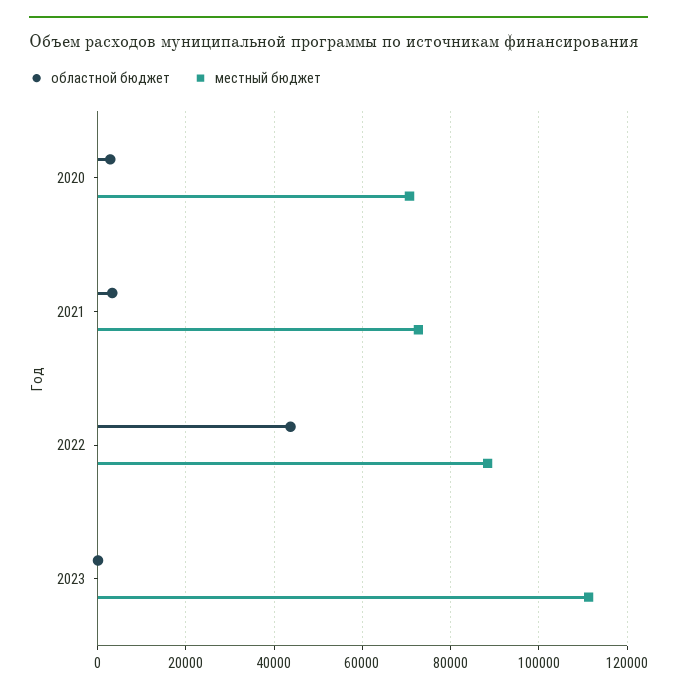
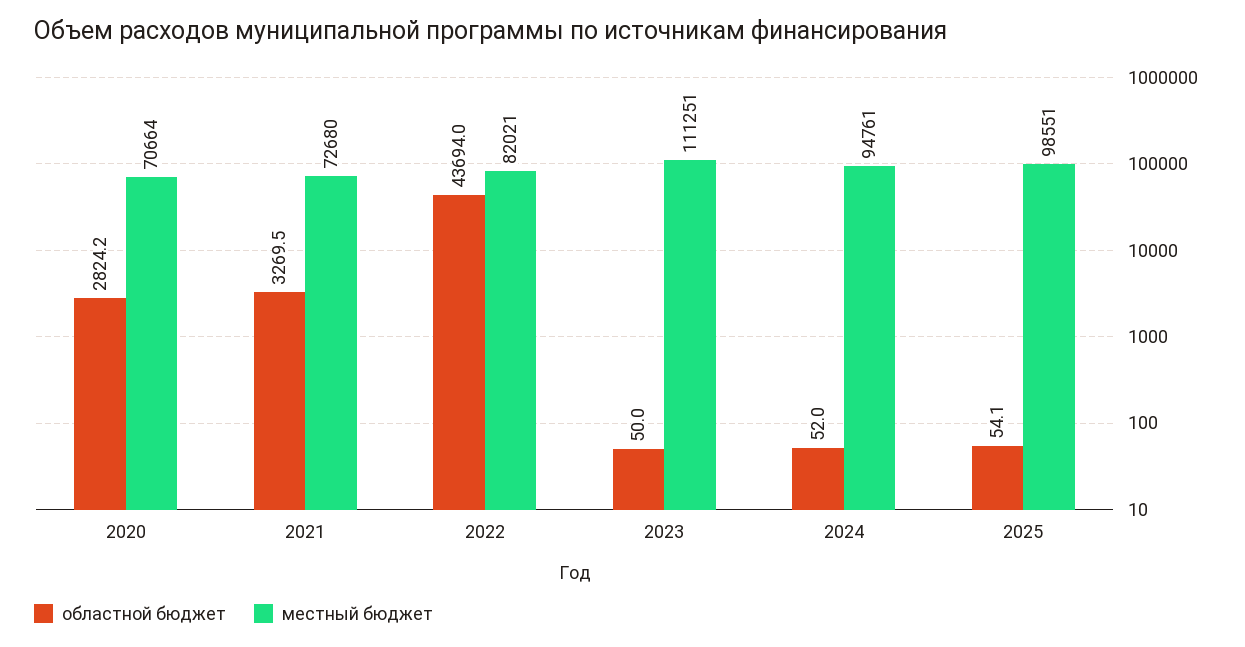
местный бюджет, 2022: 88000 -> 82021
областной бюджет, 2024: none -> 52
местный бюджет, 2024: none -> 94761
областной бюджет, 2025: none -> 54.1
местный бюджет, 2025: none -> 98551

